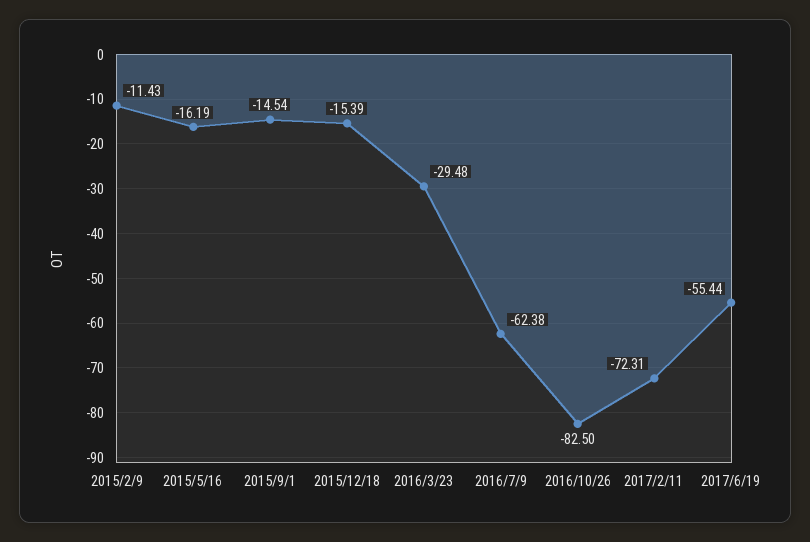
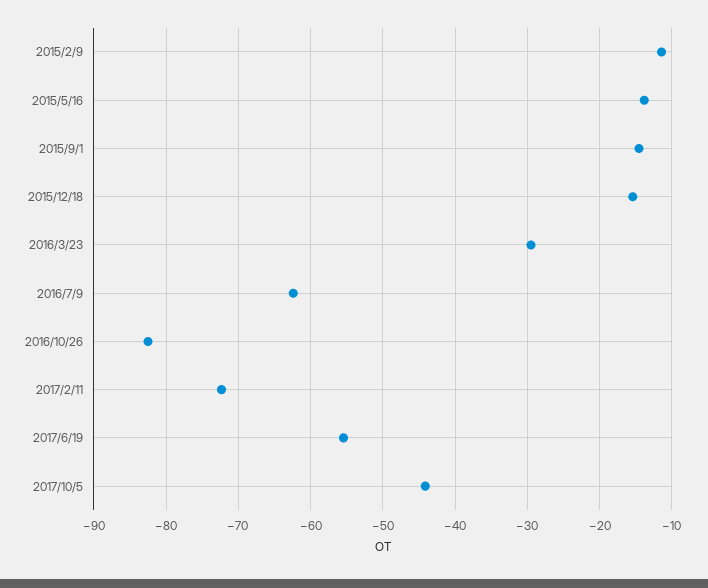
2015/5/16: -16.19 -> -14
2017/10/5: none -> -44

